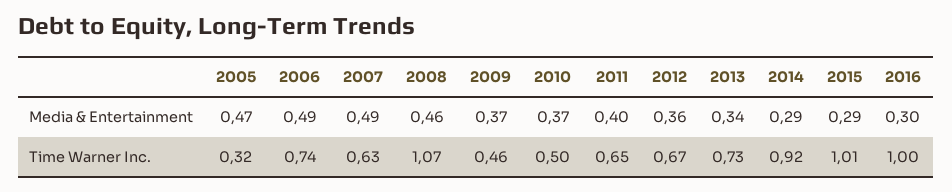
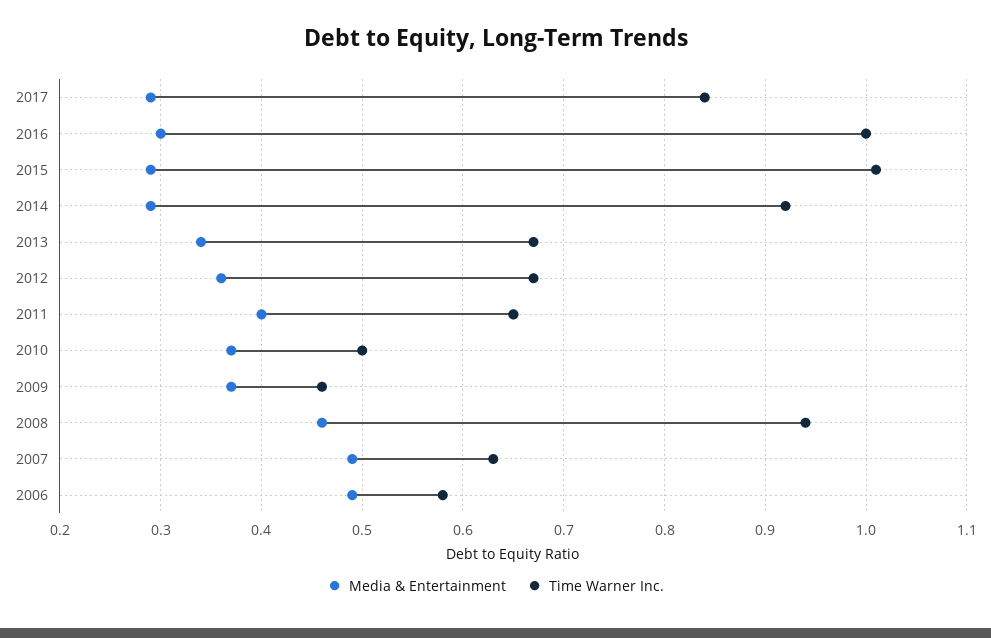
Media & Entertainment, 2005: 0.47 -> none
Time Warner Inc., 2005: 0.32 -> none
Time Warner Inc., 2006: 0.74 -> 0.58
Time Warner Inc., 2008: 1.07 -> 0.94
Time Warner Inc., 2013: 0.73 -> 0.67
Media & Entertainment, 2017: none -> 0.29
Time Warner Inc., 2017: none -> 0.84

